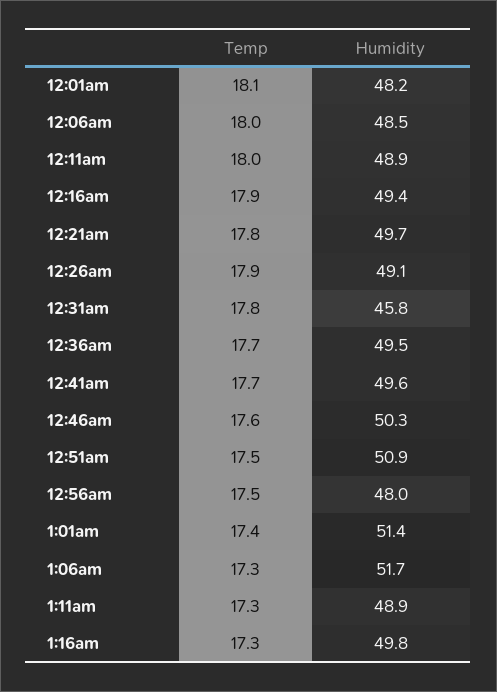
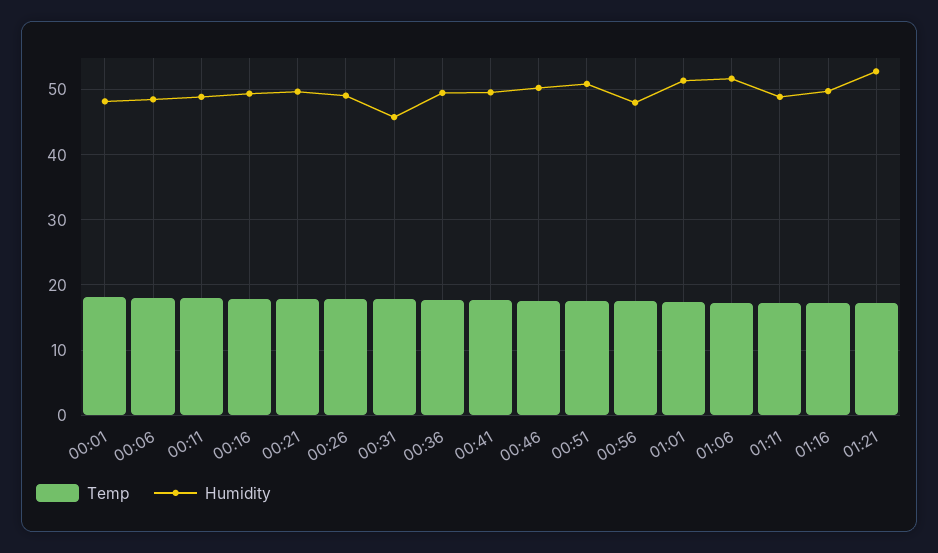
Temp, 01:21: none -> 17
Humidity, 01:21: none -> 53

